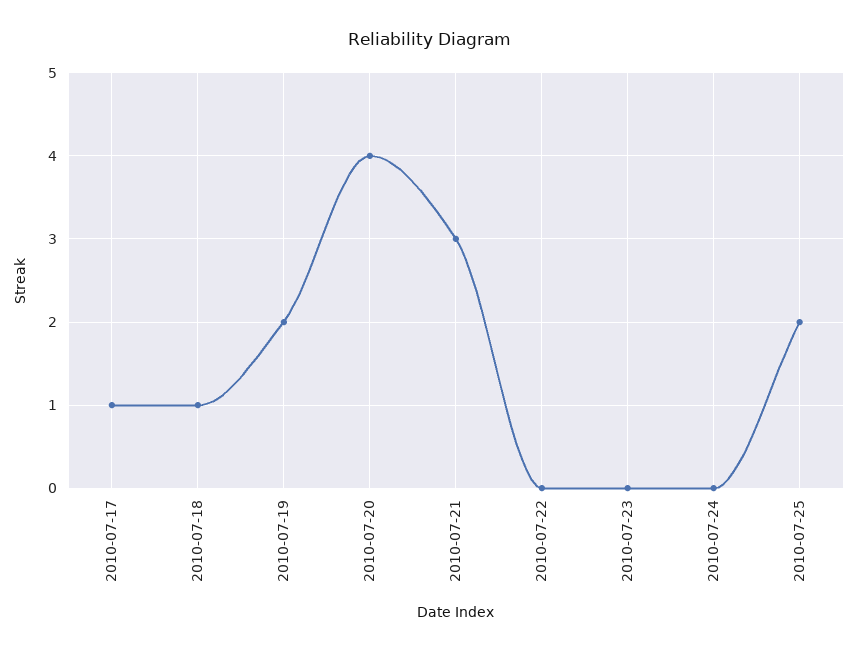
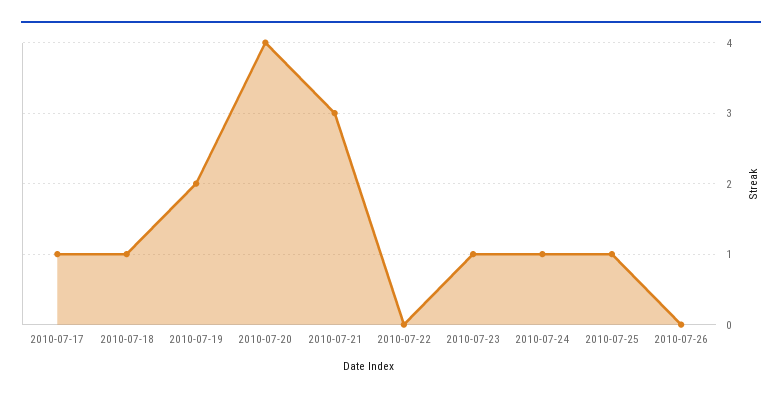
2010-07-23: 0 -> 1
2010-07-24: 0 -> 1
2010-07-25: 2 -> 1
2010-07-26: none -> 0

